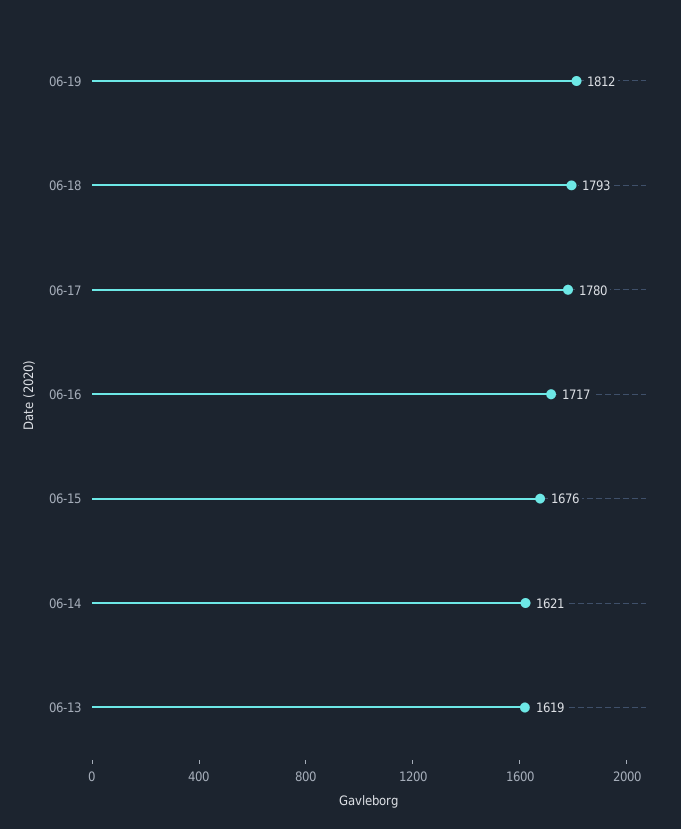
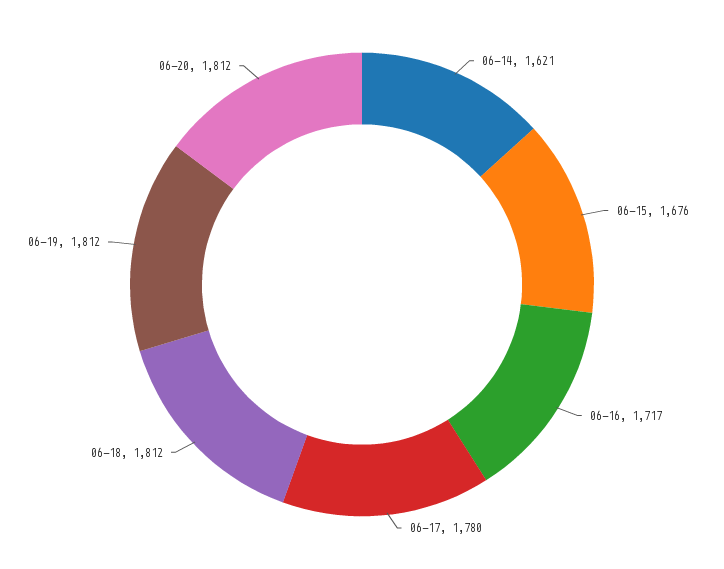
06-18: 1793 -> 1812
06-13: 1619 -> none
06-20: none -> 1812

